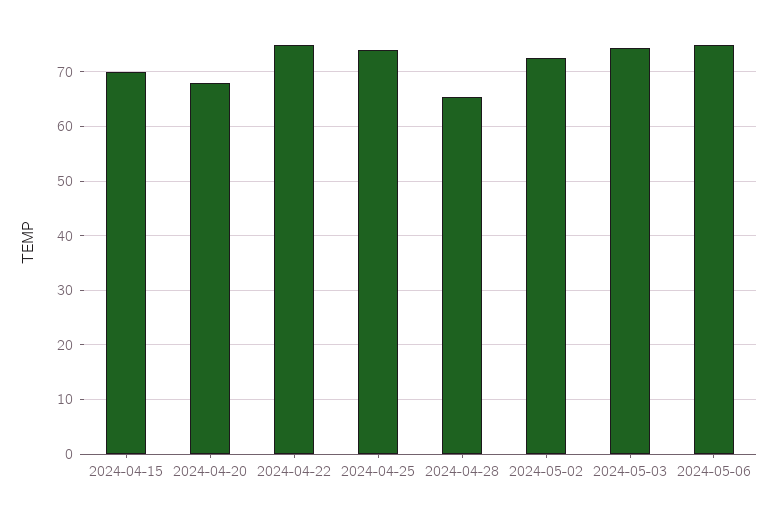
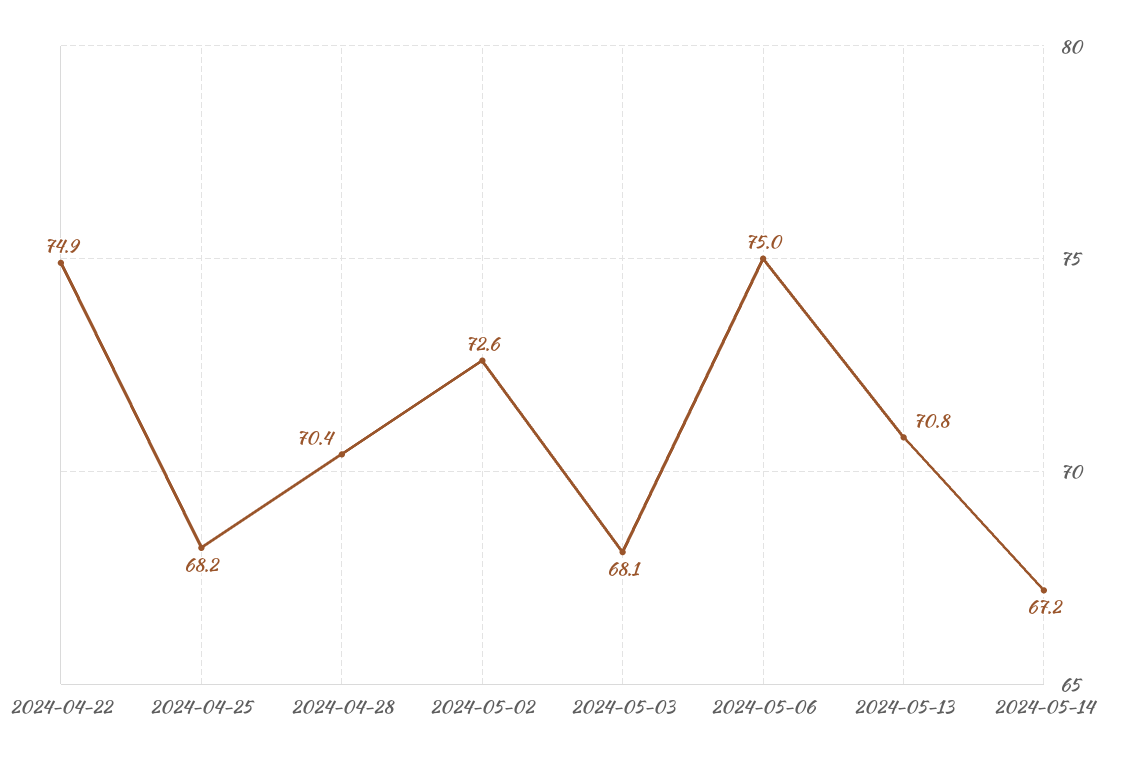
2024-04-15: 70 -> none
2024-04-20: 68 -> none
2024-04-25: 74 -> 68.2
2024-04-28: 66 -> 70.4
2024-05-03: 74 -> 68.1
2024-05-13: none -> 70.8
2024-05-14: none -> 67.2

